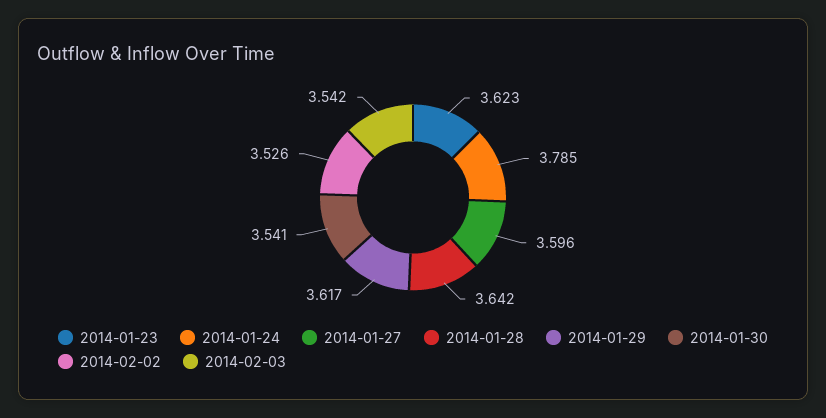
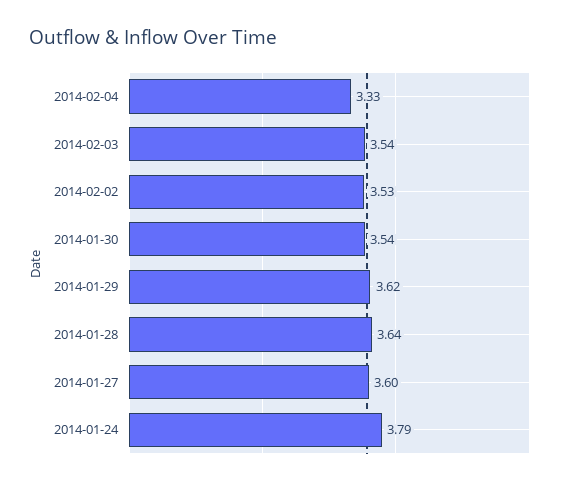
2014-01-23: 3.623 -> none
2014-02-04: none -> 3.33

